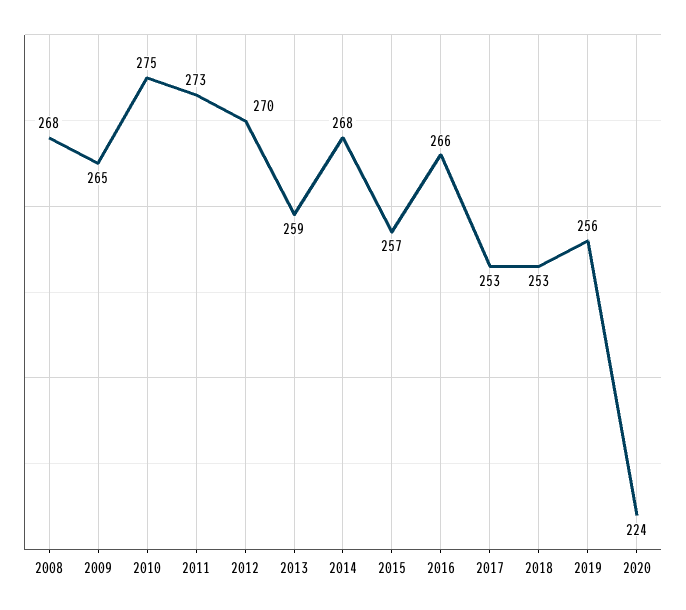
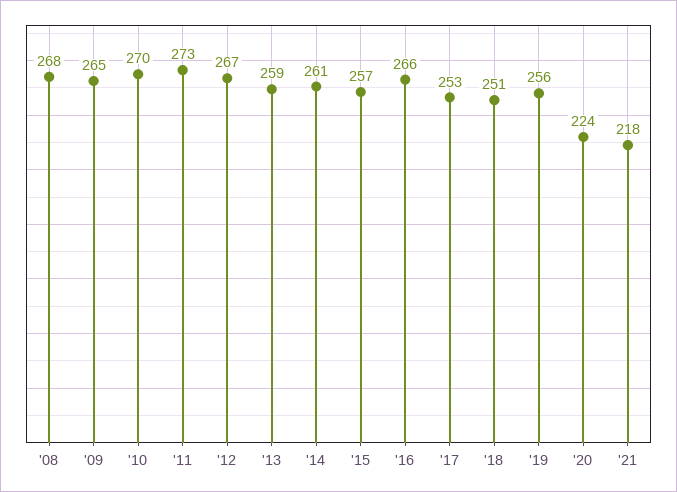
2010: 275 -> 270
2012: 270 -> 267
2014: 268 -> 261
2018: 253 -> 251
'21: none -> 218

